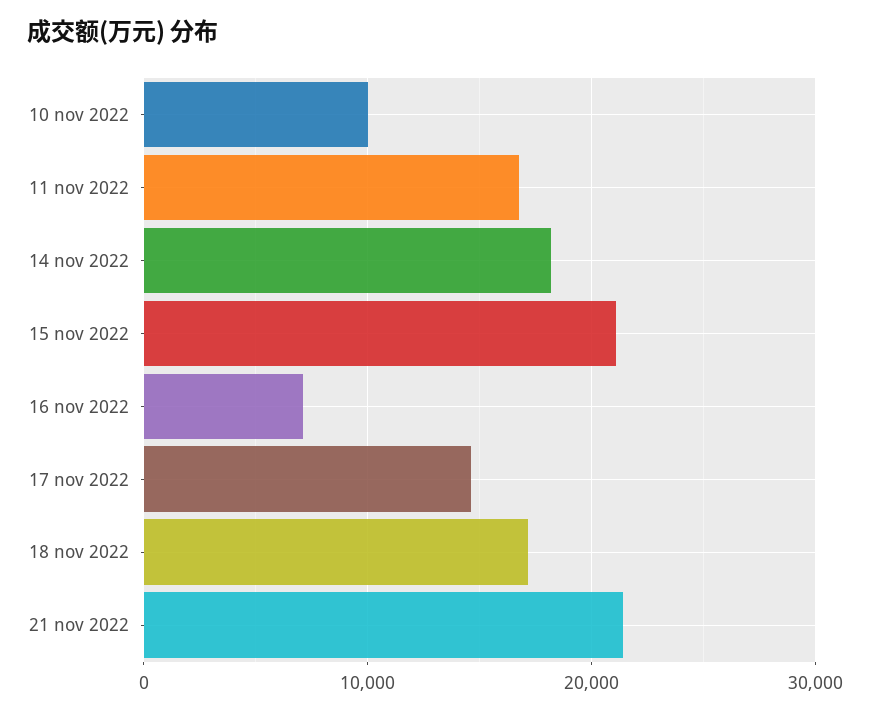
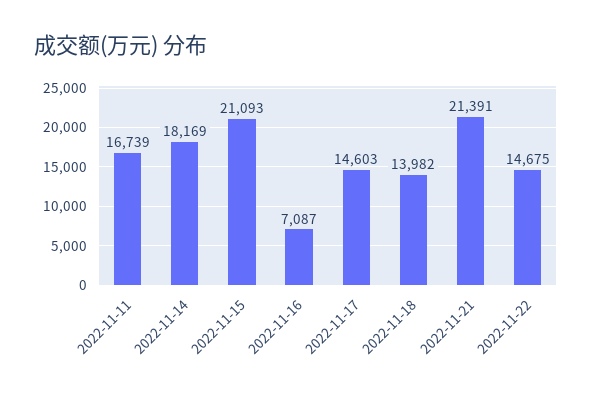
10 nov 2022: 10000 -> none
18 nov 2022: 17000 -> 13982
2022-11-22: none -> 14675

